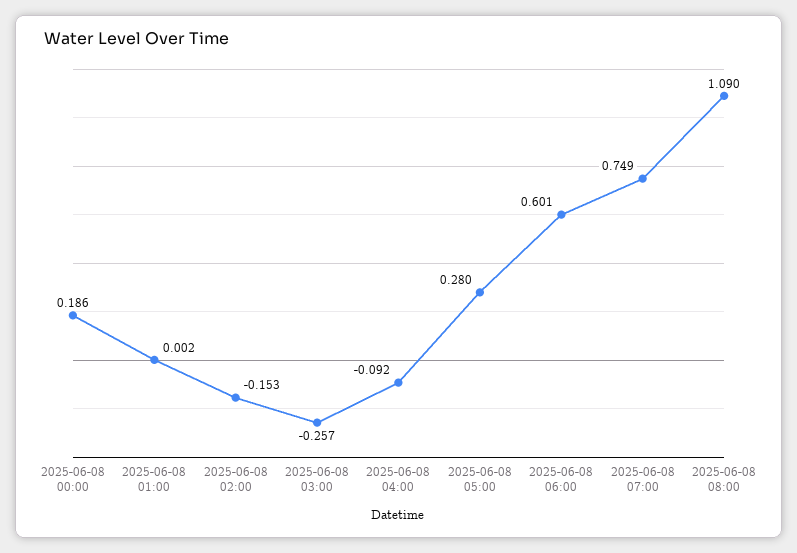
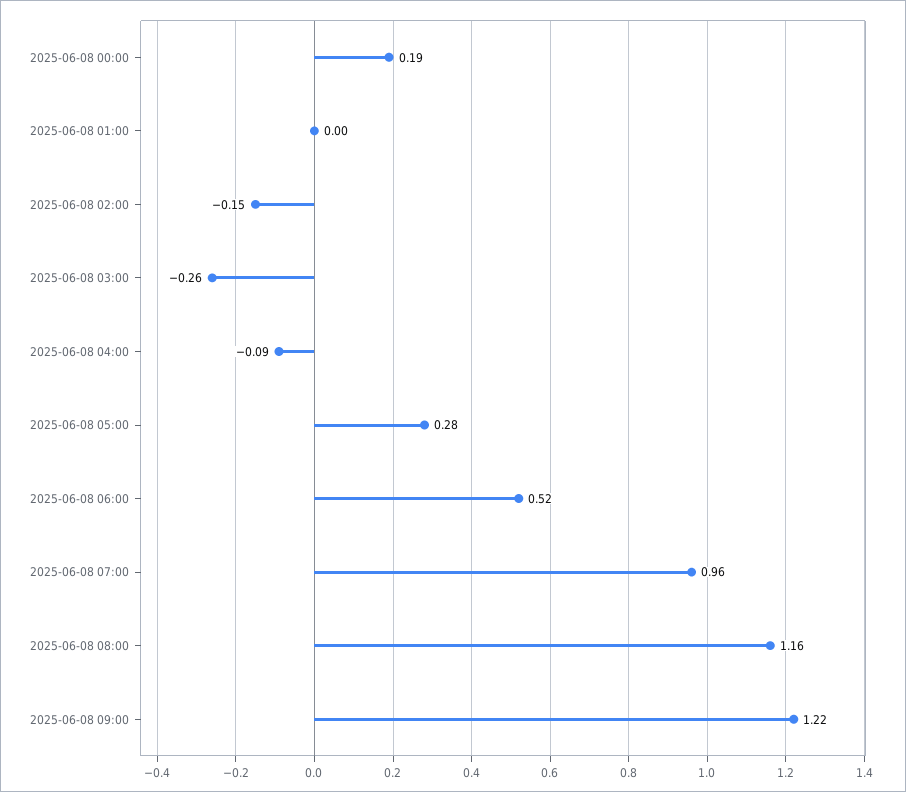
2025-06-08 06:00: 0.601 -> 0.52
2025-06-08 07:00: 0.749 -> 0.96
2025-06-08 08:00: 1.09 -> 1.16
2025-06-08 09:00: none -> 1.22

